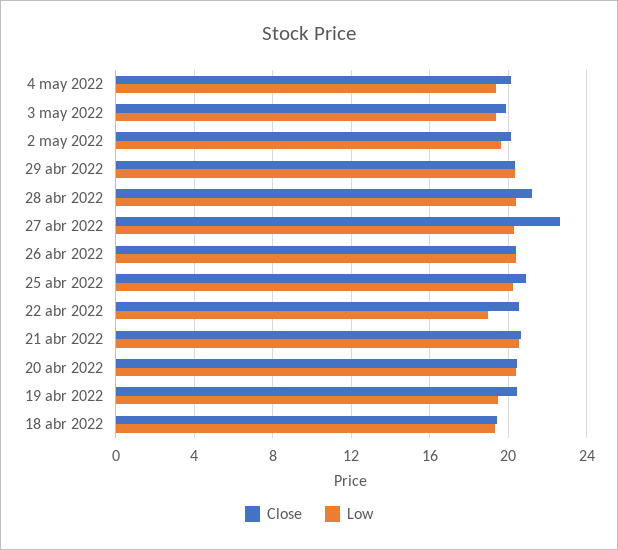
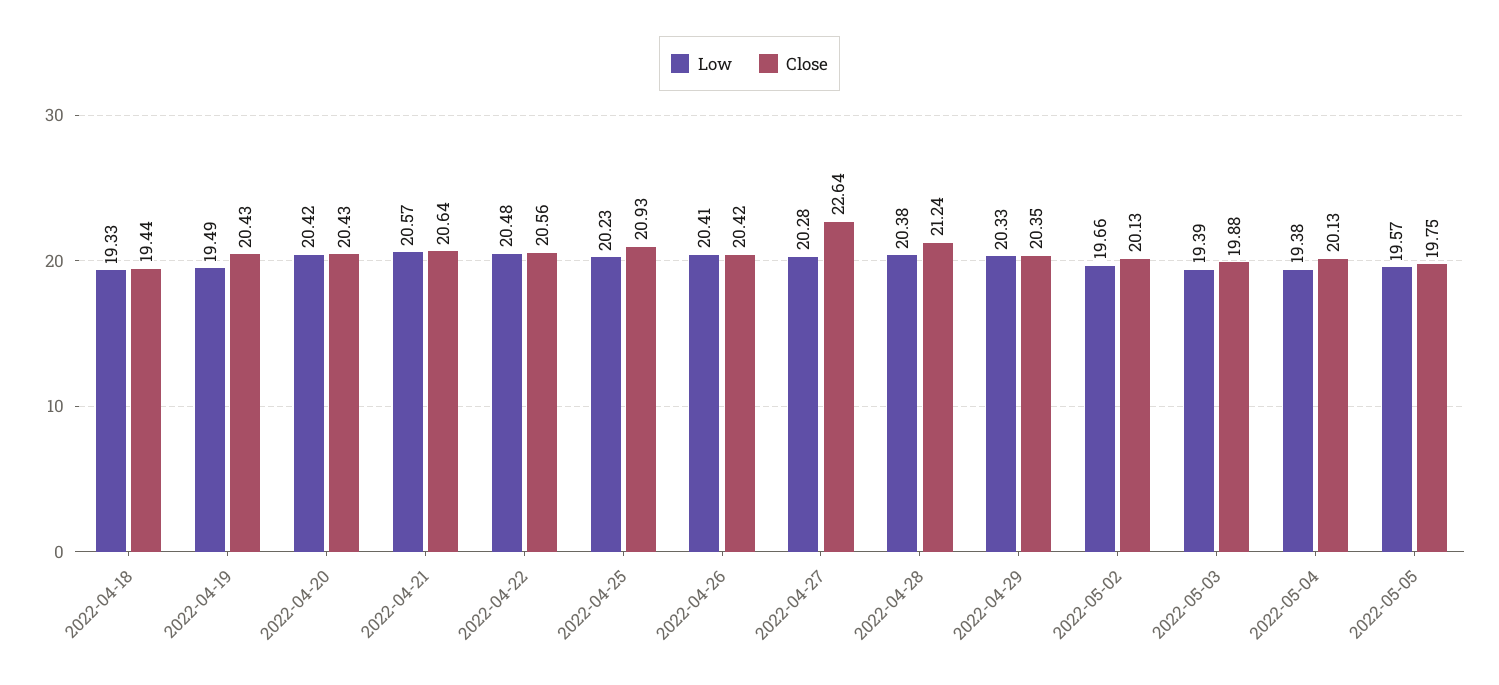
Low, 22 abr 2022: 19 -> 20.48
Low, 2022-05-05: none -> 19.57
Close, 2022-05-05: none -> 19.75

